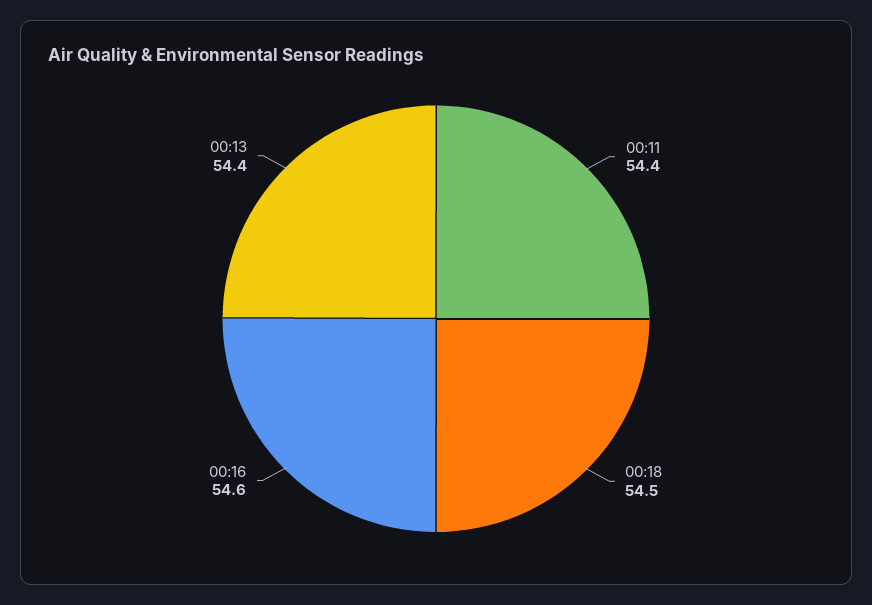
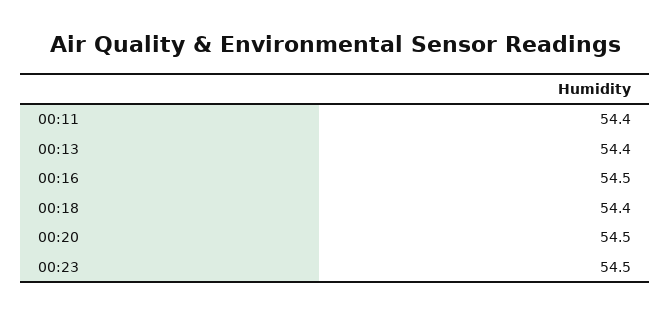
00:18: 54.5 -> 54.4
00:16: 54.6 -> 54.5
00:20: none -> 54.5
00:23: none -> 54.5

